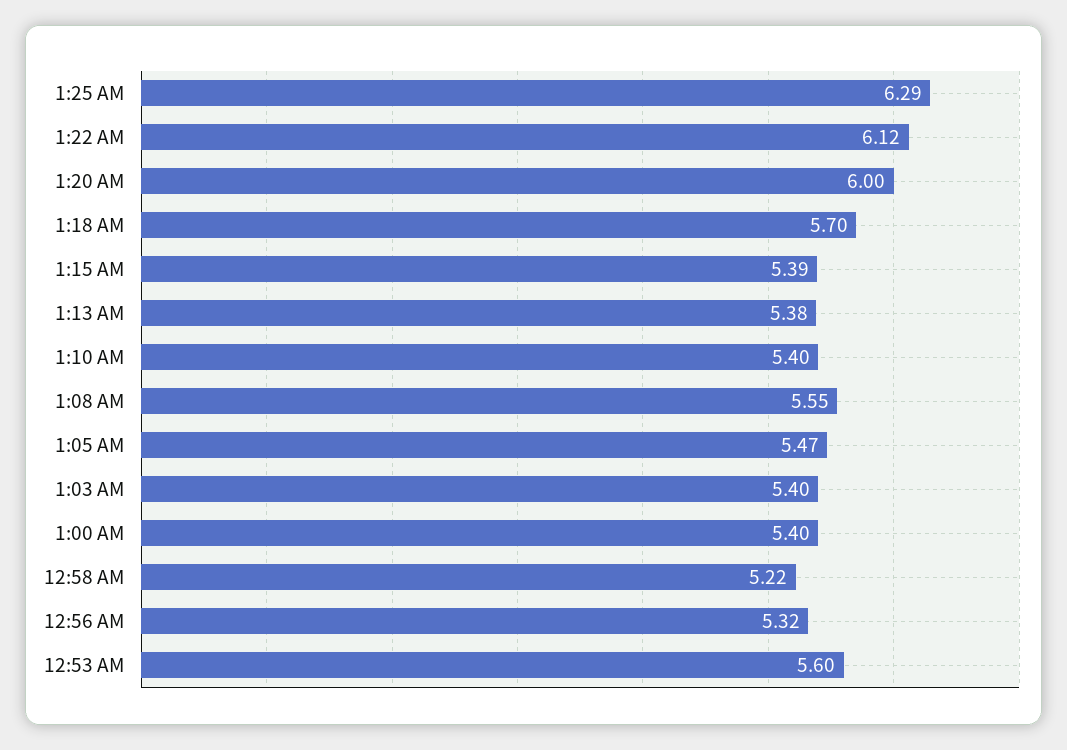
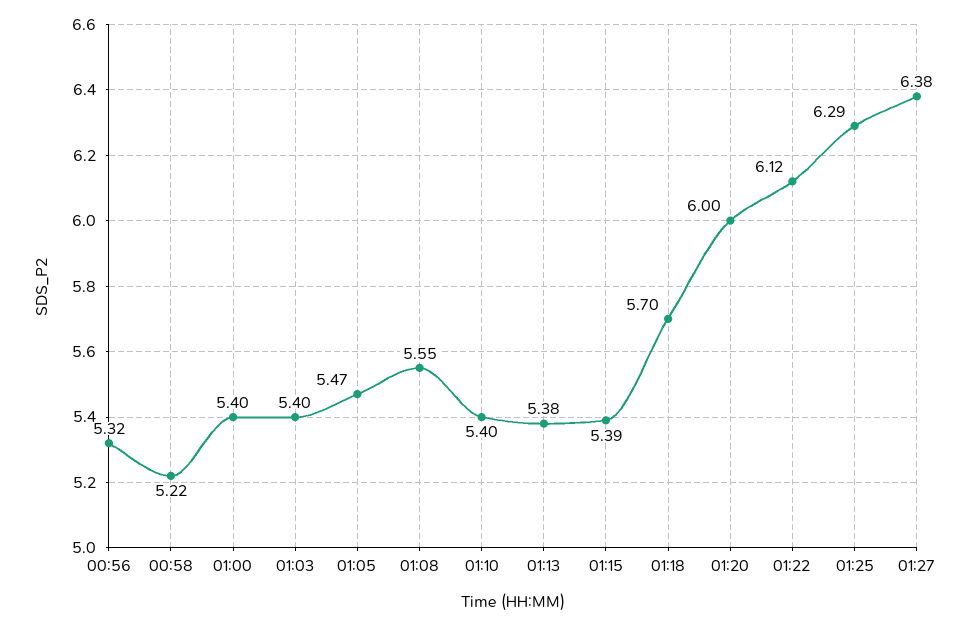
12:53 AM: 5.6 -> none
01:27: none -> 6.38

